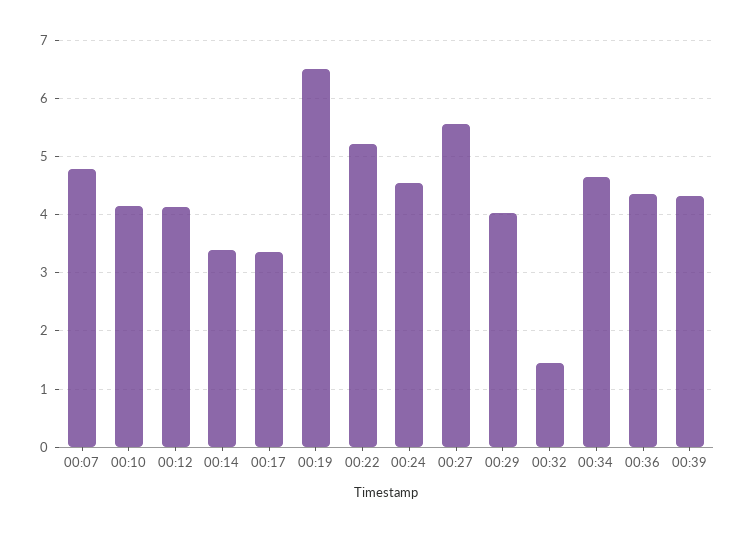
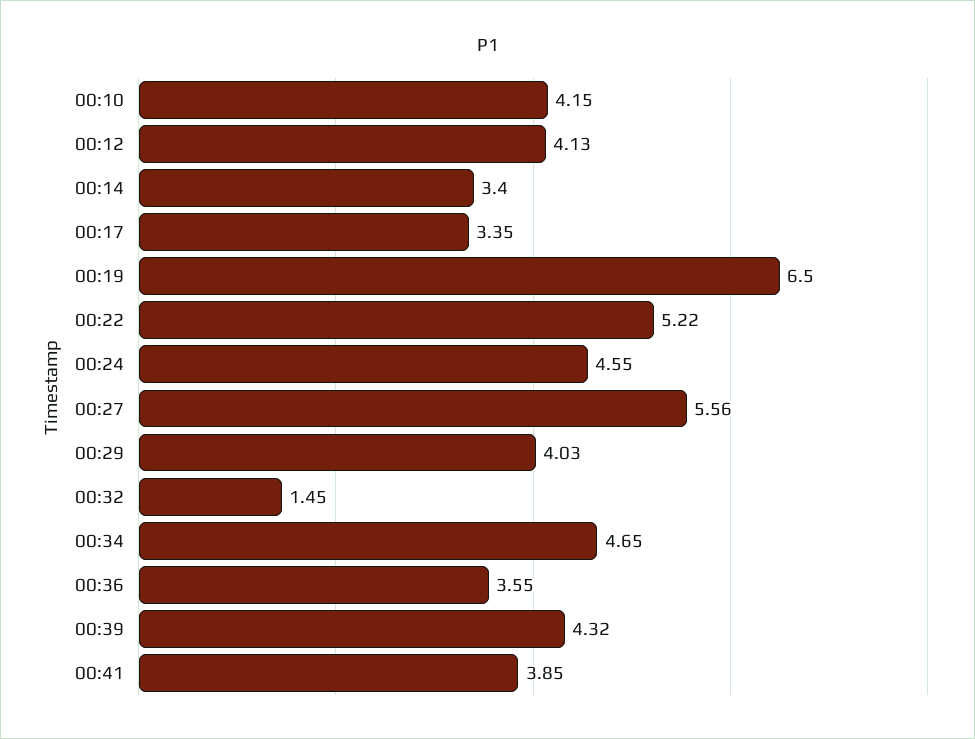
00:07: 4.8 -> none
00:36: 4.4 -> 3.55
00:41: none -> 3.85

